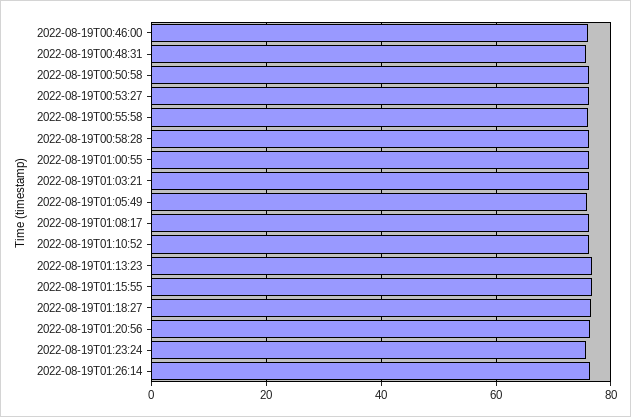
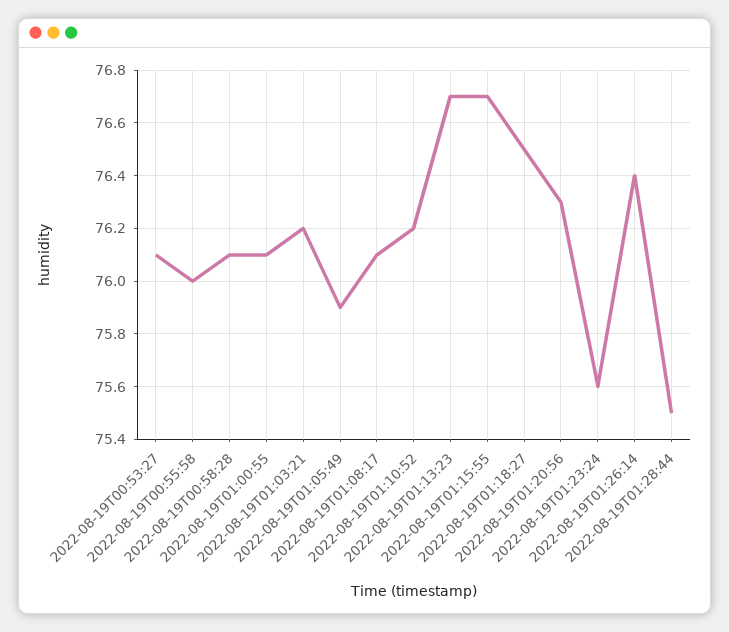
2022-08-19T00:46:00: 76 -> none
2022-08-19T00:48:31: 76 -> none
2022-08-19T00:50:58: 76 -> none
2022-08-19T01:28:44: none -> 75.5

